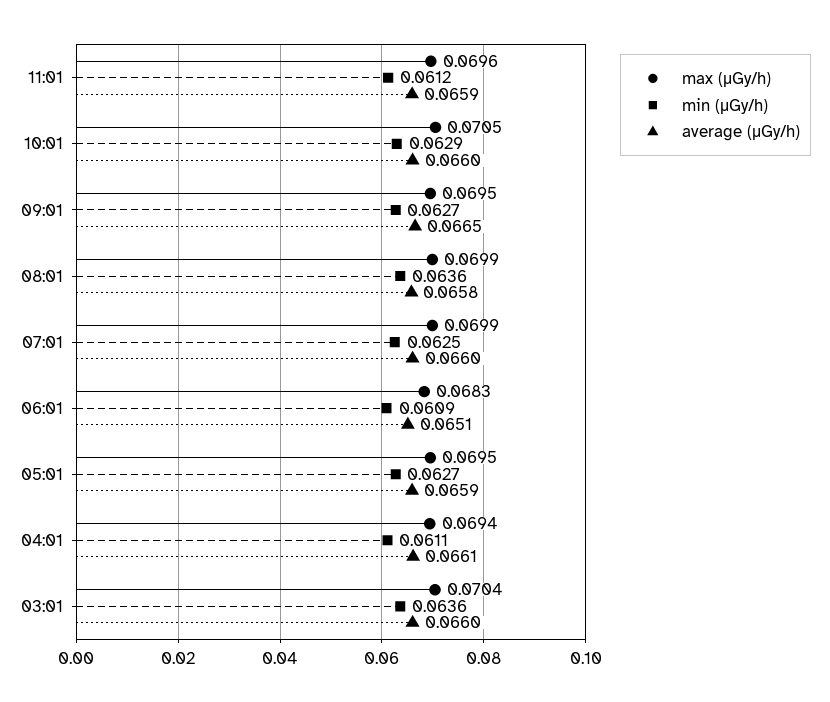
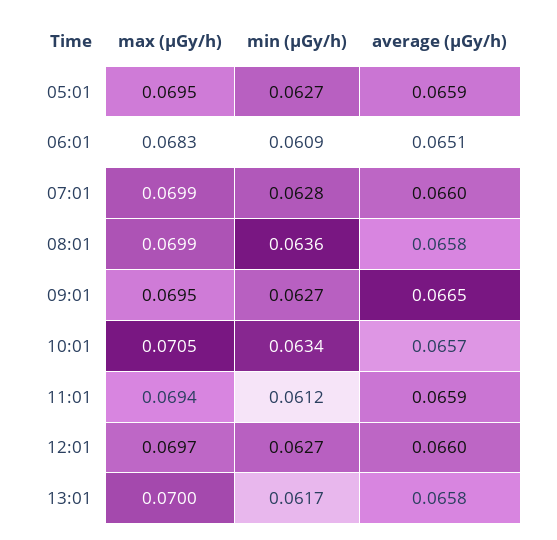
max (μGy/h), 11:01: 0.0696 -> 0.0694
min (μGy/h), 10:01: 0.0629 -> 0.0634
average (μGy/h), 10:01: 0.066 -> 0.0657
min (μGy/h), 07:01: 0.0625 -> 0.0628
max (μGy/h), 04:01: 0.0694 -> none
min (μGy/h), 04:01: 0.0611 -> none
average (μGy/h), 04:01: 0.0661 -> none
max (μGy/h), 03:01: 0.0704 -> none
min (μGy/h), 03:01: 0.0636 -> none
average (μGy/h), 03:01: 0.066 -> none
max (μGy/h), 12:01: none -> 0.0697
min (μGy/h), 12:01: none -> 0.0627
average (μGy/h), 12:01: none -> 0.066
max (μGy/h), 13:01: none -> 0.07
min (μGy/h), 13:01: none -> 0.0617
average (μGy/h), 13:01: none -> 0.0658

